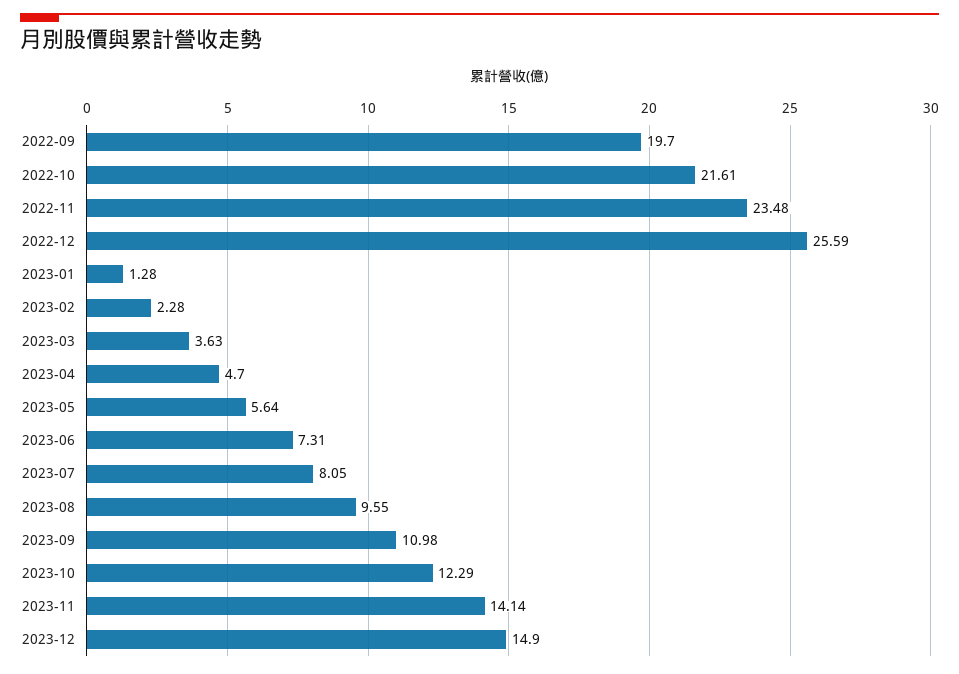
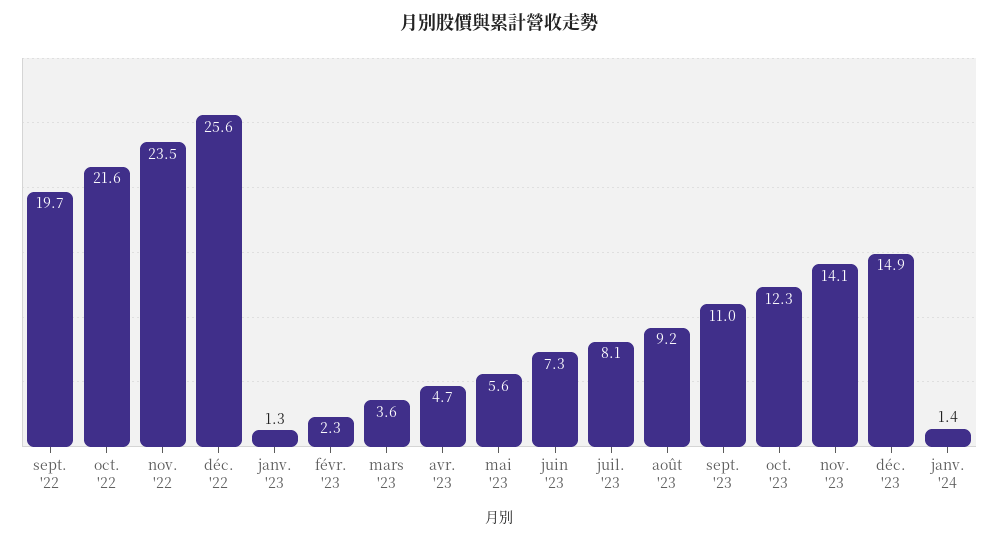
2023-08: 9.55 -> 9.2
janv. '24: none -> 1.4

